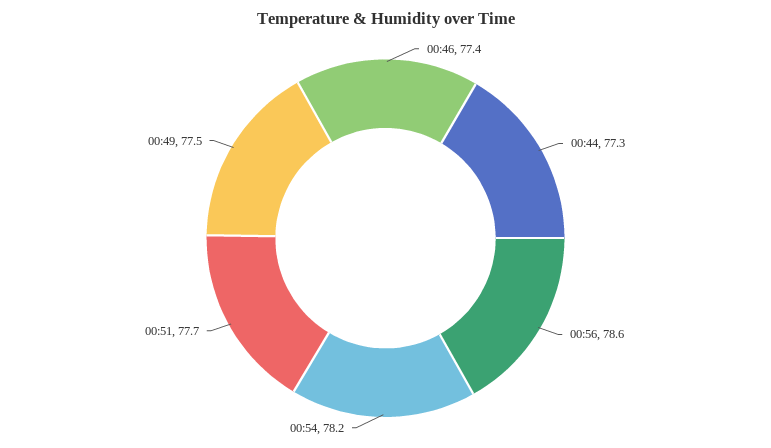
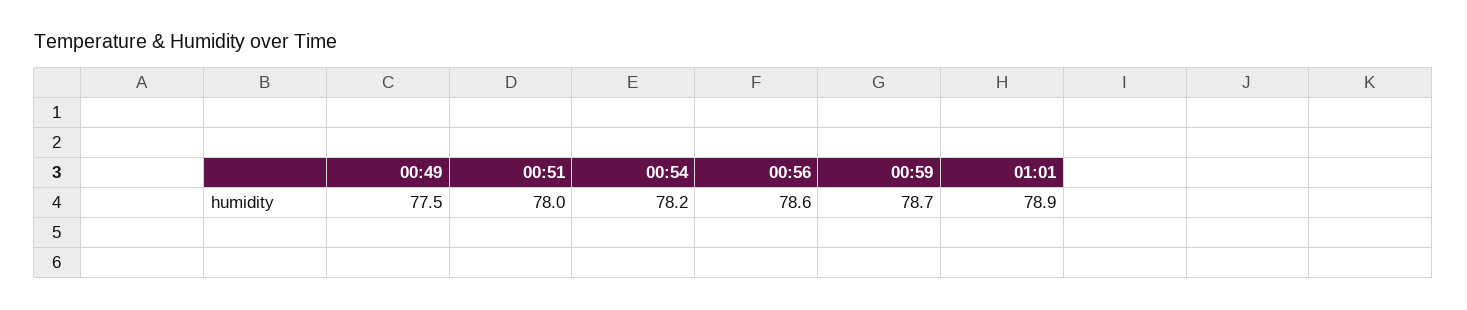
00:46: 77.4 -> none
00:44: 77.3 -> none
00:51: 77.7 -> 78
00:59: none -> 78.7
01:01: none -> 78.9

